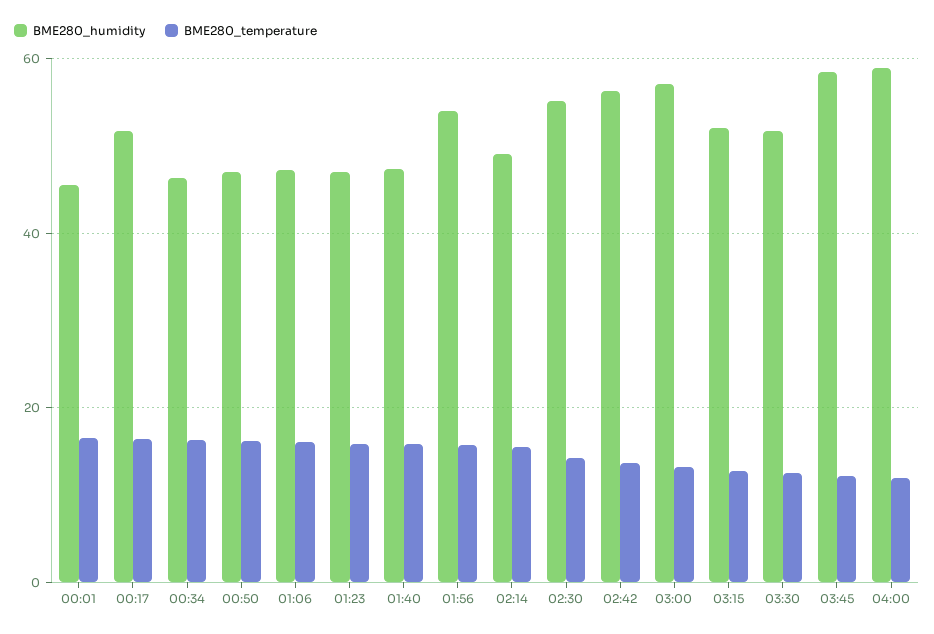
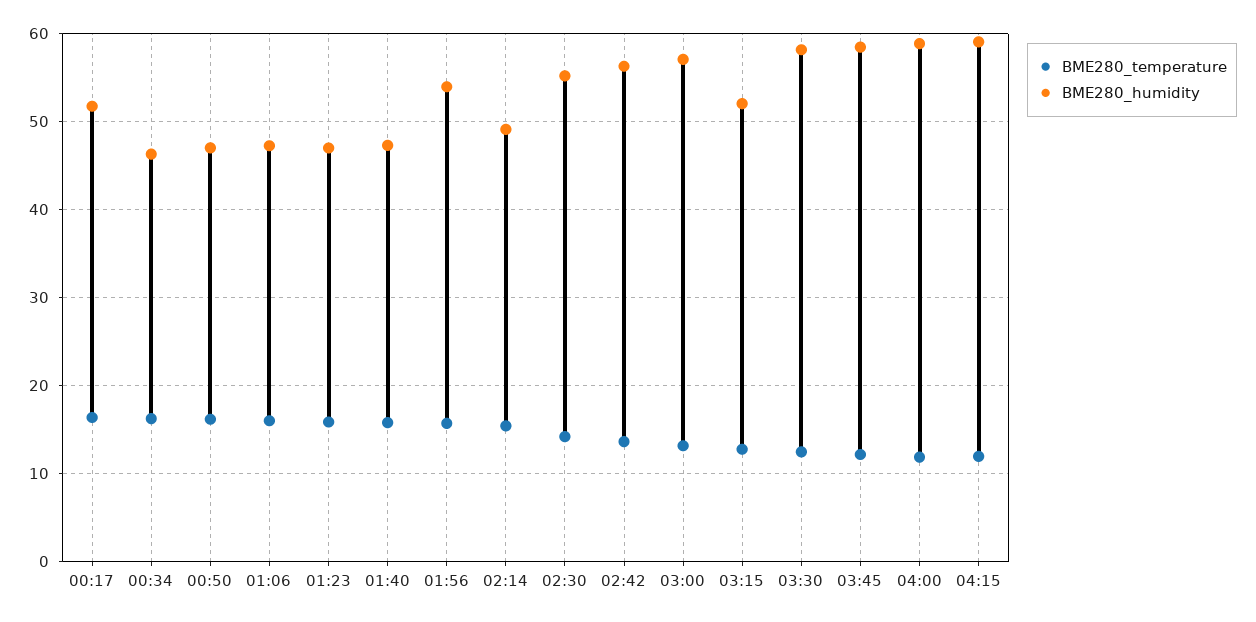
BME280_humidity, 00:01: 46 -> none
BME280_temperature, 00:01: 16 -> none
BME280_humidity, 03:30: 52 -> 58
BME280_temperature, 04:15: none -> 12
BME280_humidity, 04:15: none -> 59

